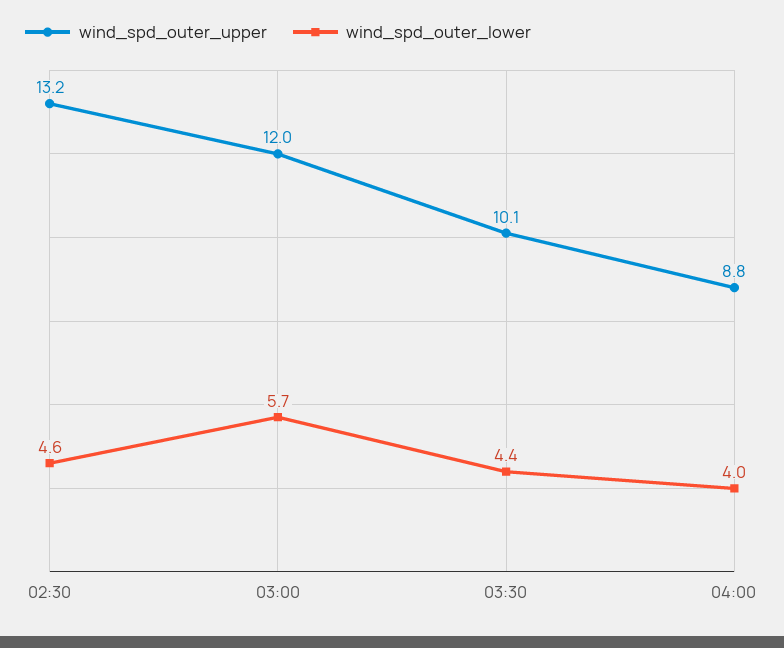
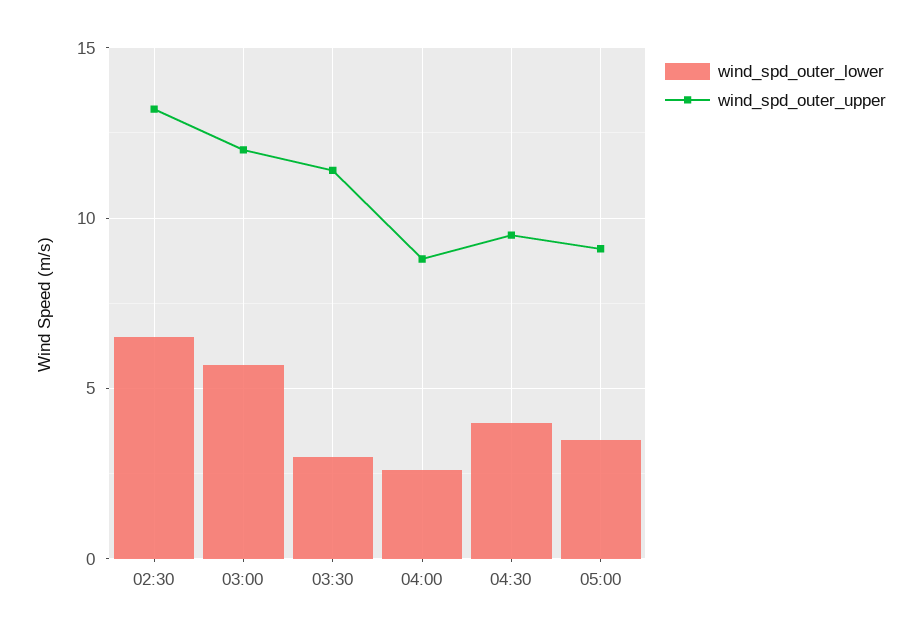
wind_spd_outer_lower, 02:30: 4.6 -> 6.5
wind_spd_outer_upper, 03:30: 10.1 -> 11.5
wind_spd_outer_lower, 03:30: 4.4 -> 3
wind_spd_outer_lower, 04:00: 4 -> 2.5
wind_spd_outer_lower, 04:30: none -> 4
wind_spd_outer_upper, 04:30: none -> 9.5
wind_spd_outer_lower, 05:00: none -> 3.5
wind_spd_outer_upper, 05:00: none -> 9

